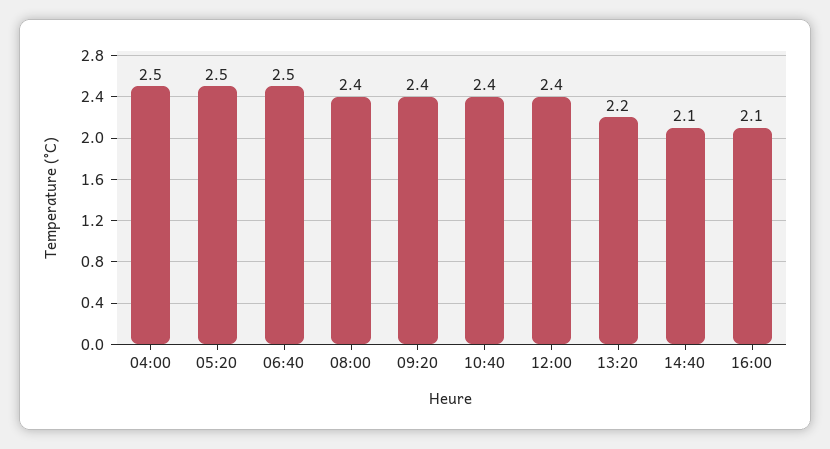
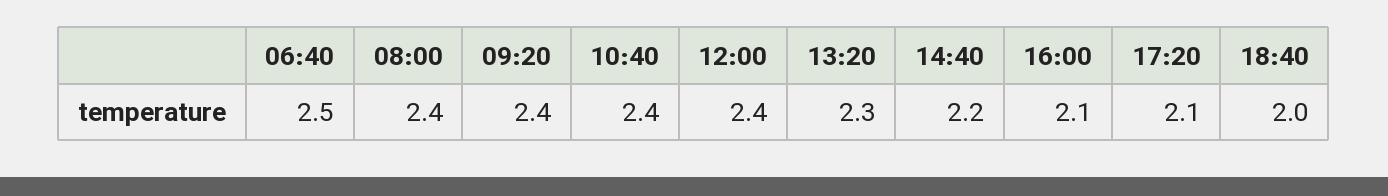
04:00: 2.5 -> none
05:20: 2.5 -> none
13:20: 2.2 -> 2.3
14:40: 2.1 -> 2.2
17:20: none -> 2.1
18:40: none -> 2

